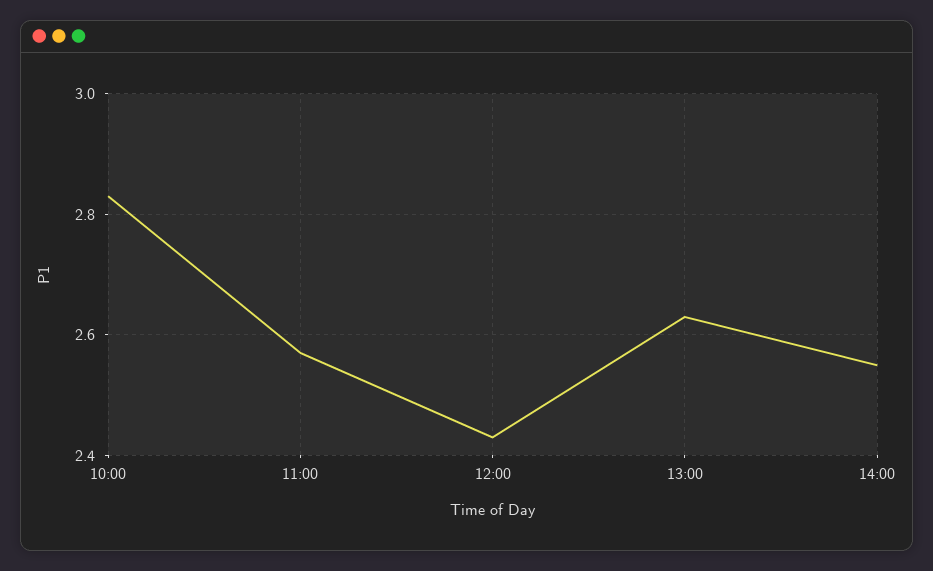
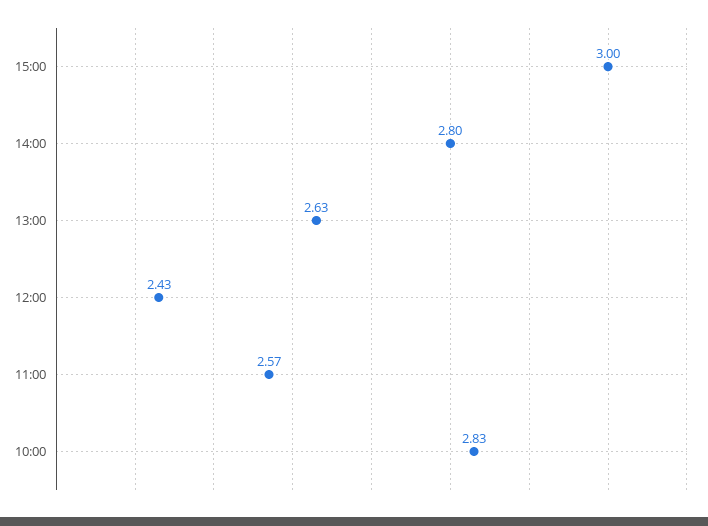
14:00: 2.55 -> 2.8
15:00: none -> 3

